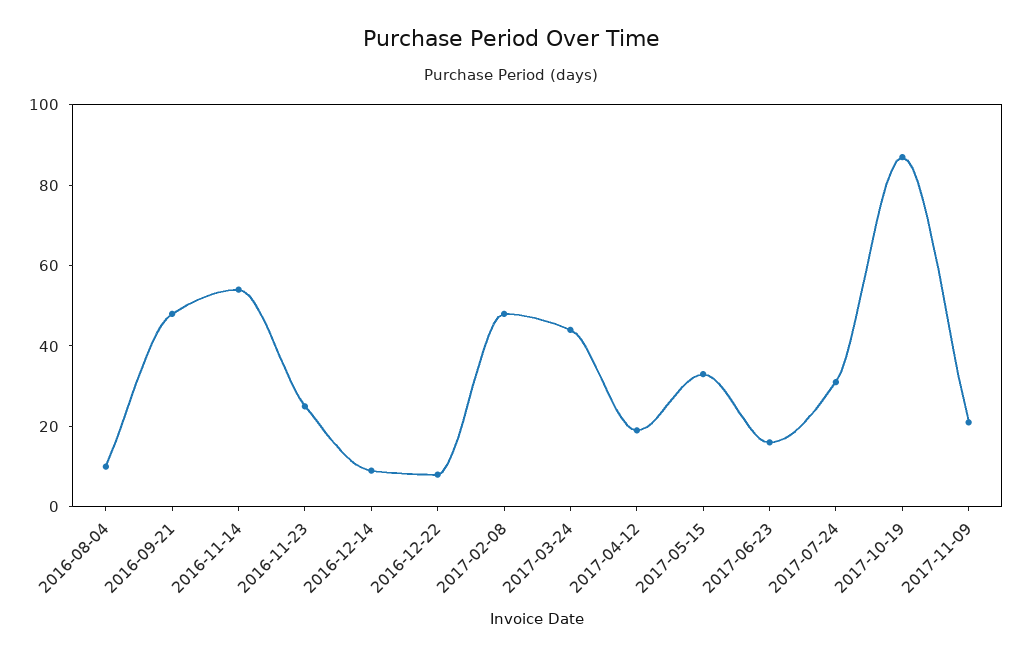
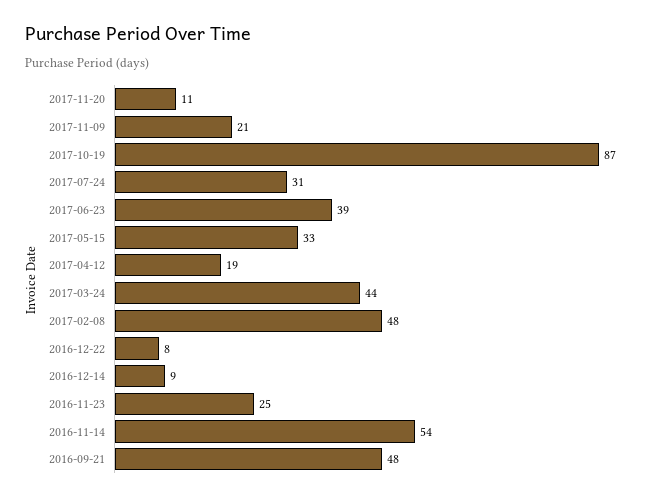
2016-08-04: 10 -> none
2017-06-23: 15 -> 39
2017-11-20: none -> 11

